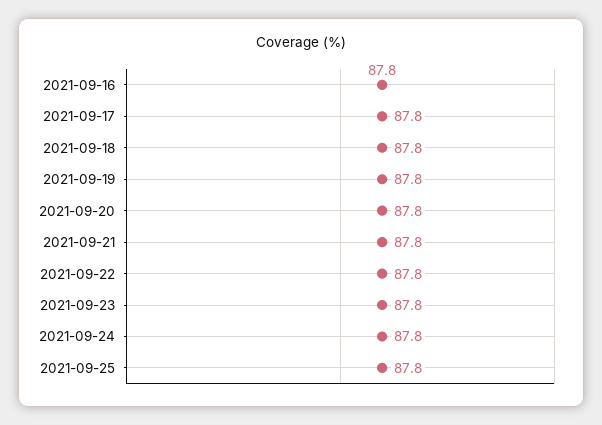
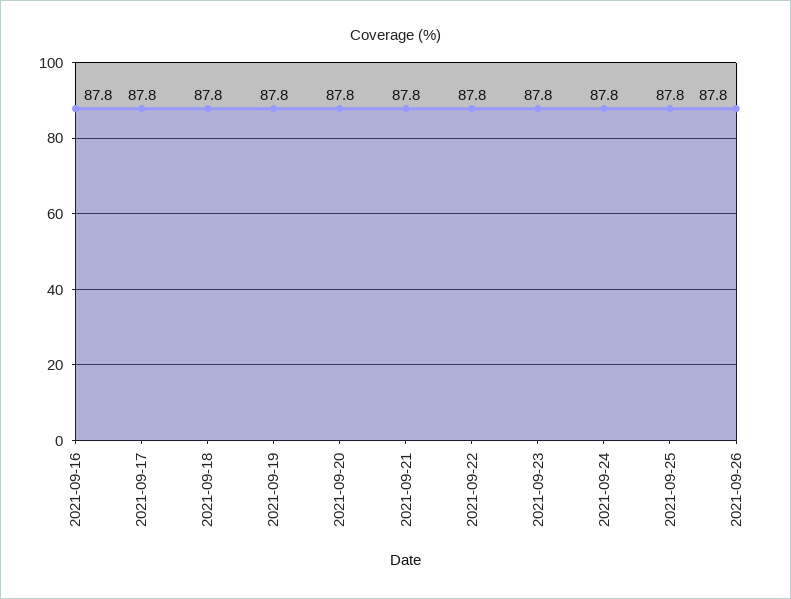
2021-09-26: none -> 87.8

